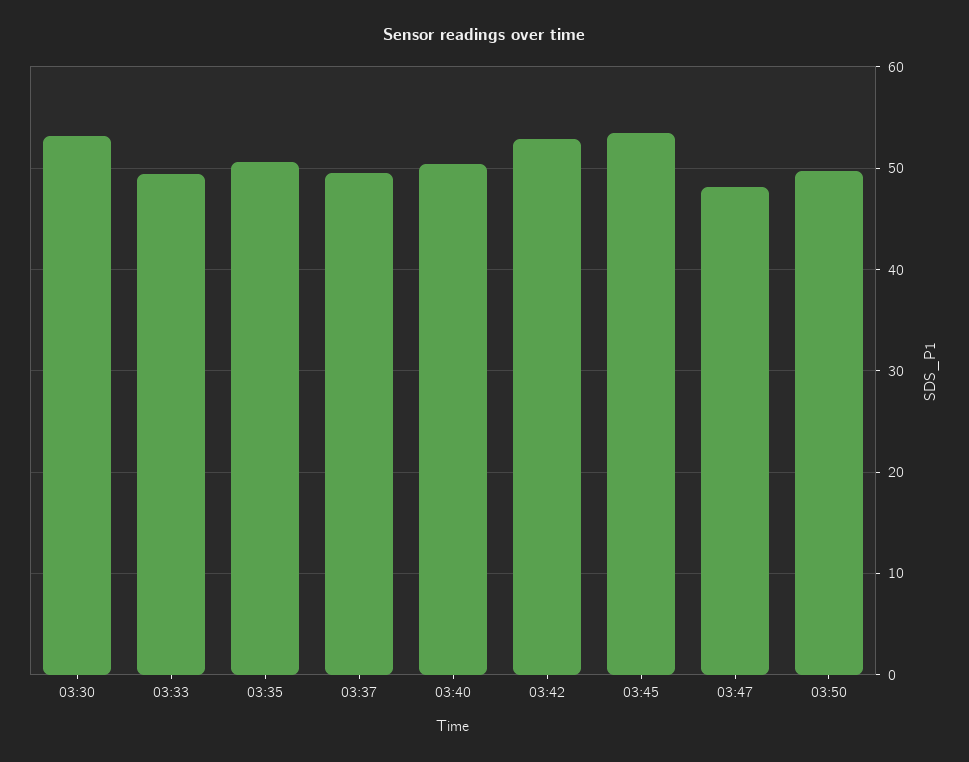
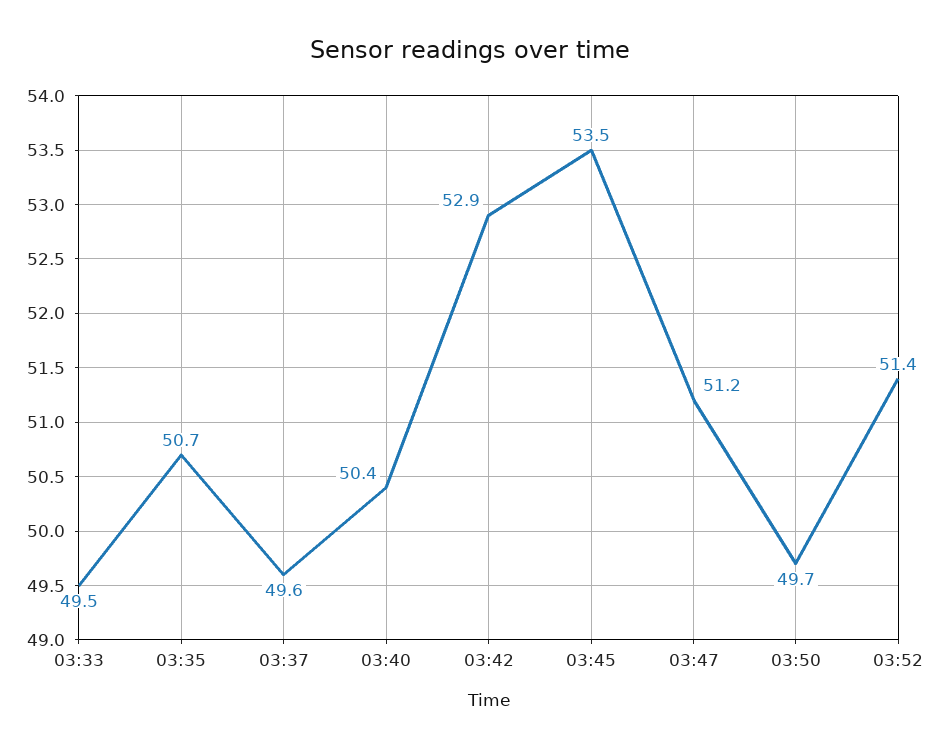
03:30: 53 -> none
03:47: 48 -> 51.2
03:52: none -> 51.4

